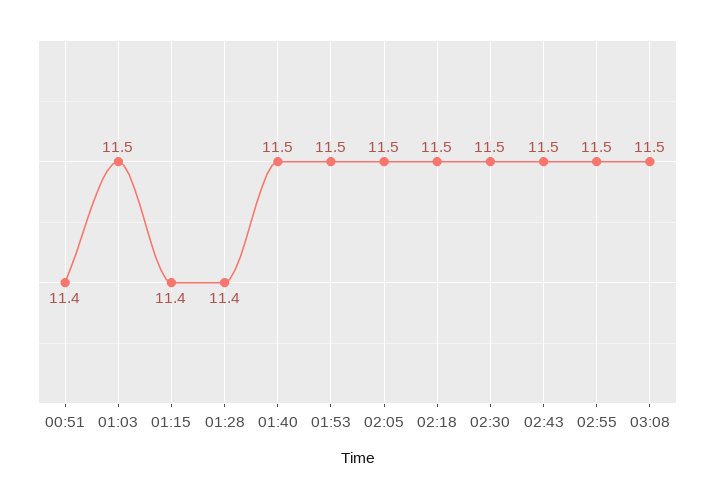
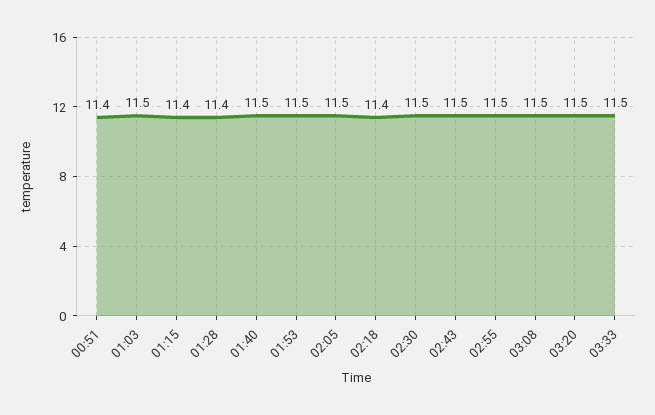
02:18: 11.5 -> 11.4
03:20: none -> 11.5
03:33: none -> 11.5

